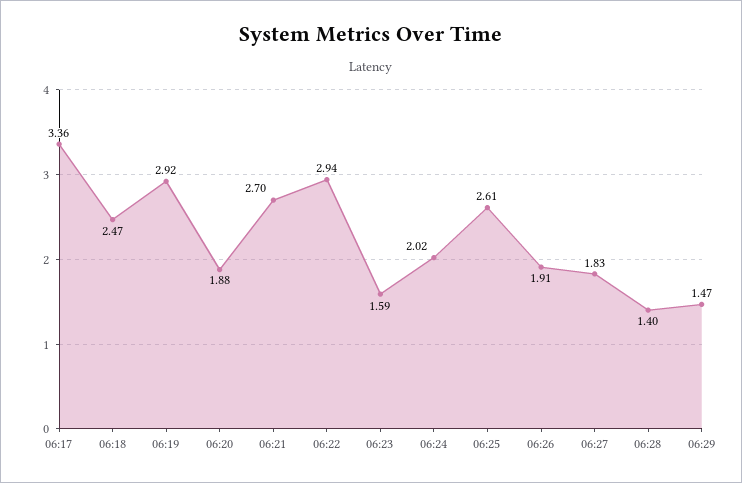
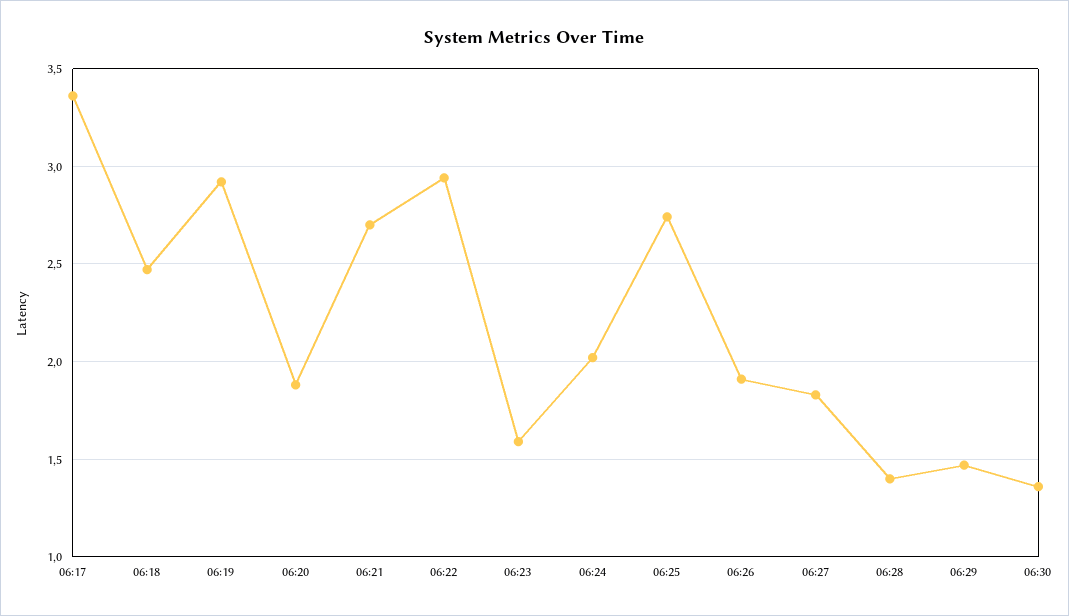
06:25: 2.61 -> 2.75
06:30: none -> 1.35

